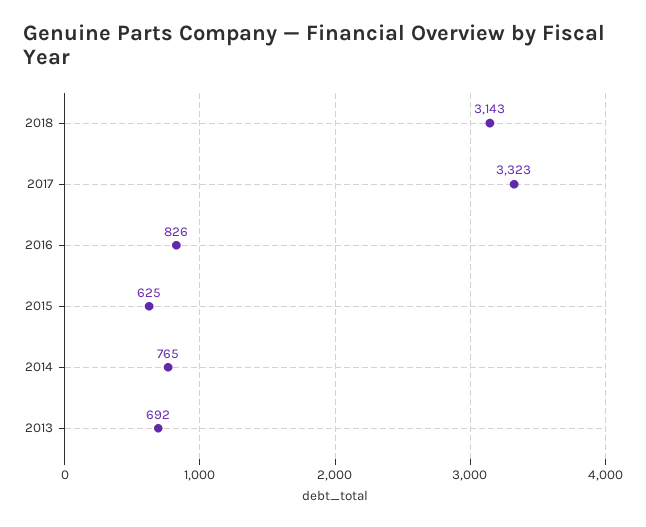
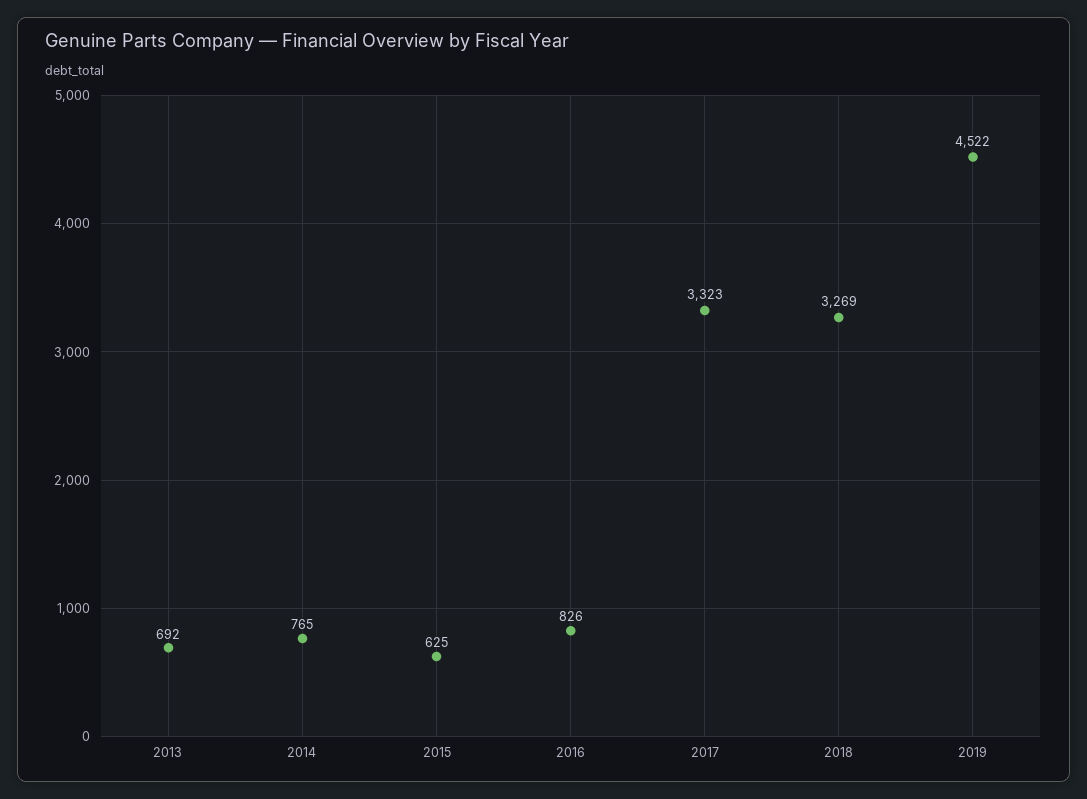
2018: 3143 -> 3269
2019: none -> 4522

